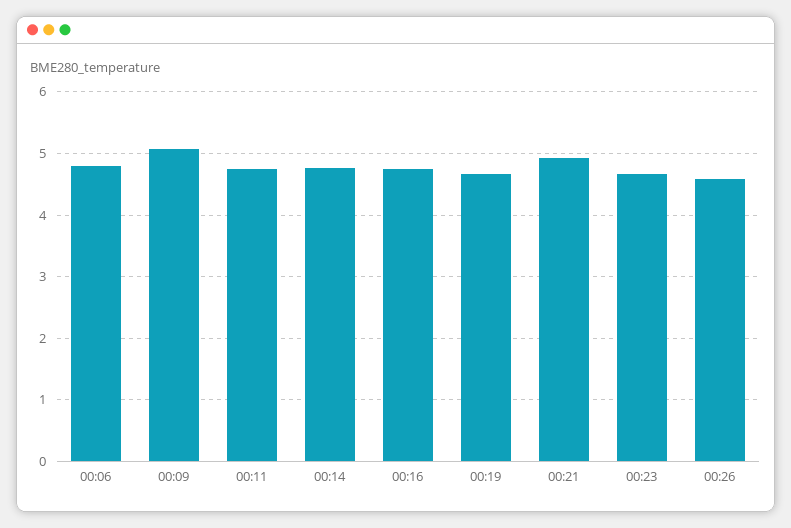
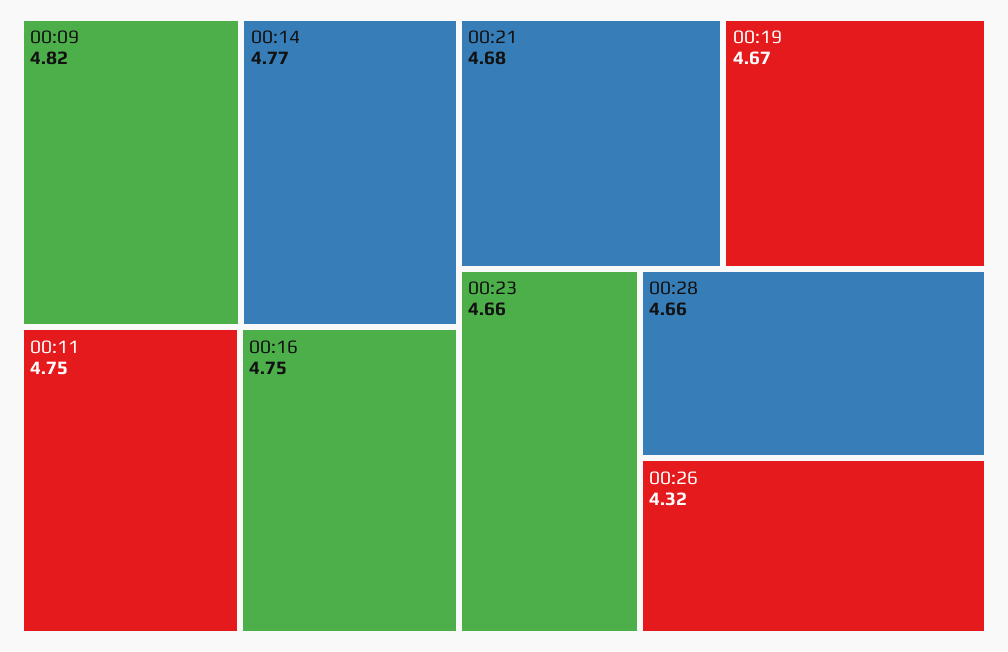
00:06: 4.8 -> none
00:09: 5.1 -> 4.82
00:21: 4.9 -> 4.68
00:26: 4.6 -> 4.32
00:28: none -> 4.66

